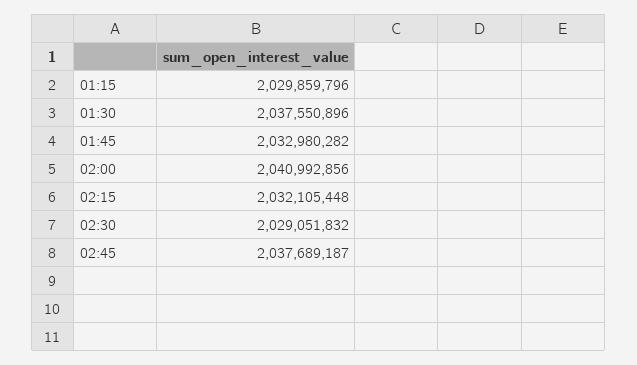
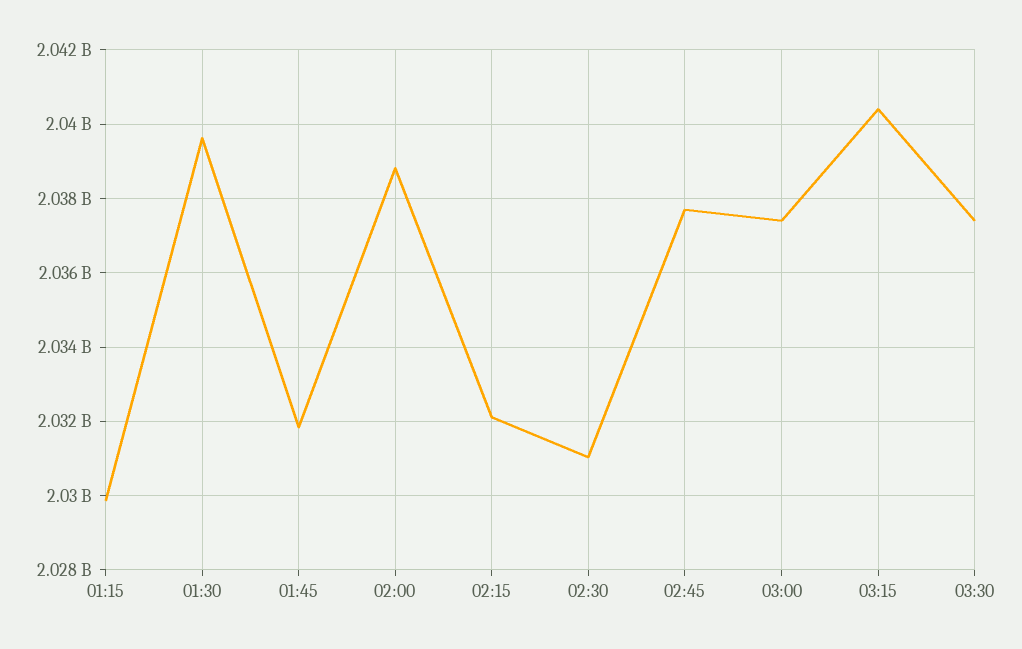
01:30: 2037550896 -> 2039600000
01:45: 2032980282 -> 2031800000
02:00: 2040992856 -> 2038800000
02:30: 2029051832 -> 2031000000
03:00: none -> 2037400000
03:15: none -> 2040400000
03:30: none -> 2037400000

